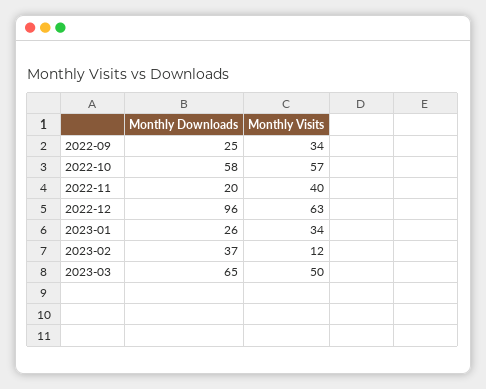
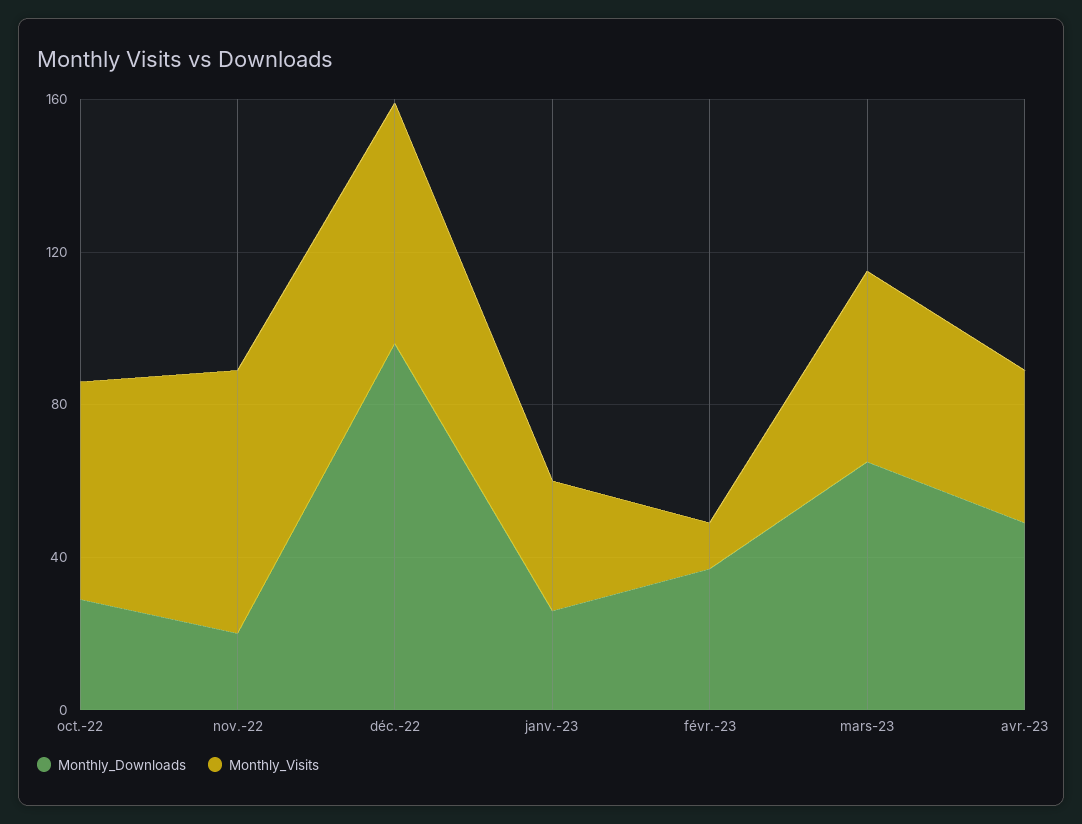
Monthly Downloads, 2022-09: 25 -> none
Monthly Visits, 2022-09: 34 -> none
Monthly Downloads, 2022-10: 58 -> 30
Monthly Visits, 2022-11: 40 -> 70
Monthly Downloads, avr.-23: none -> 50
Monthly Visits, avr.-23: none -> 40

